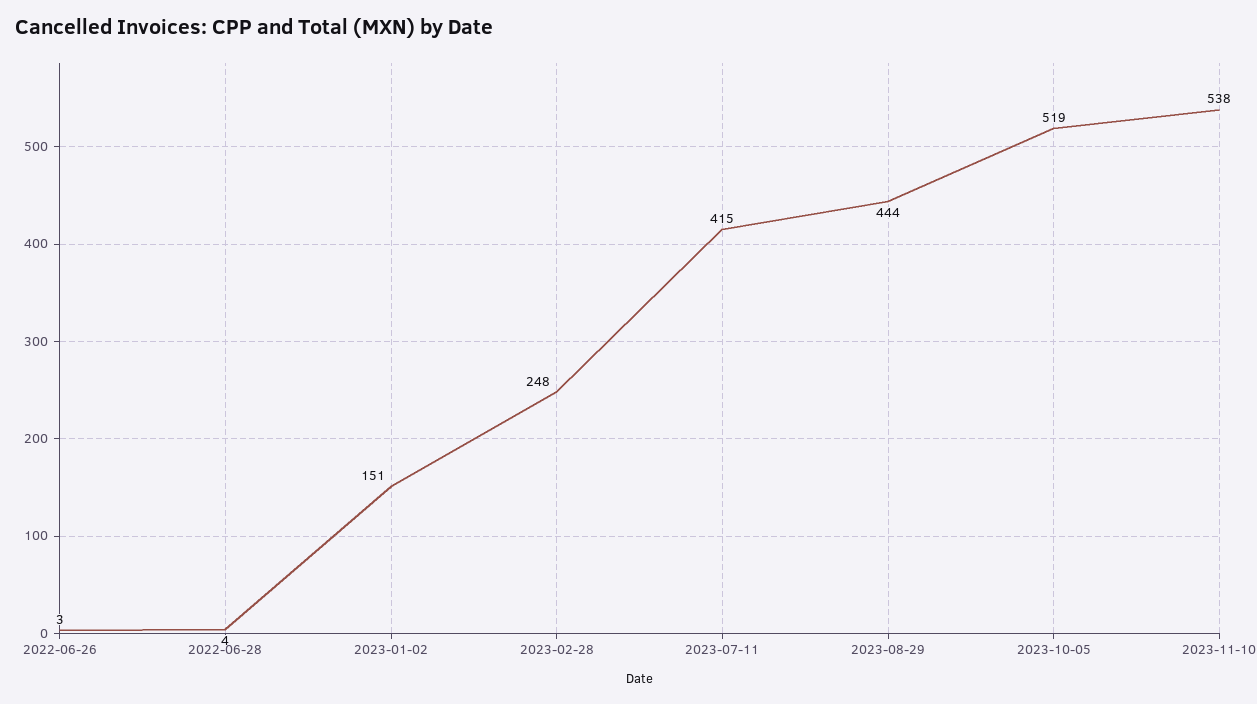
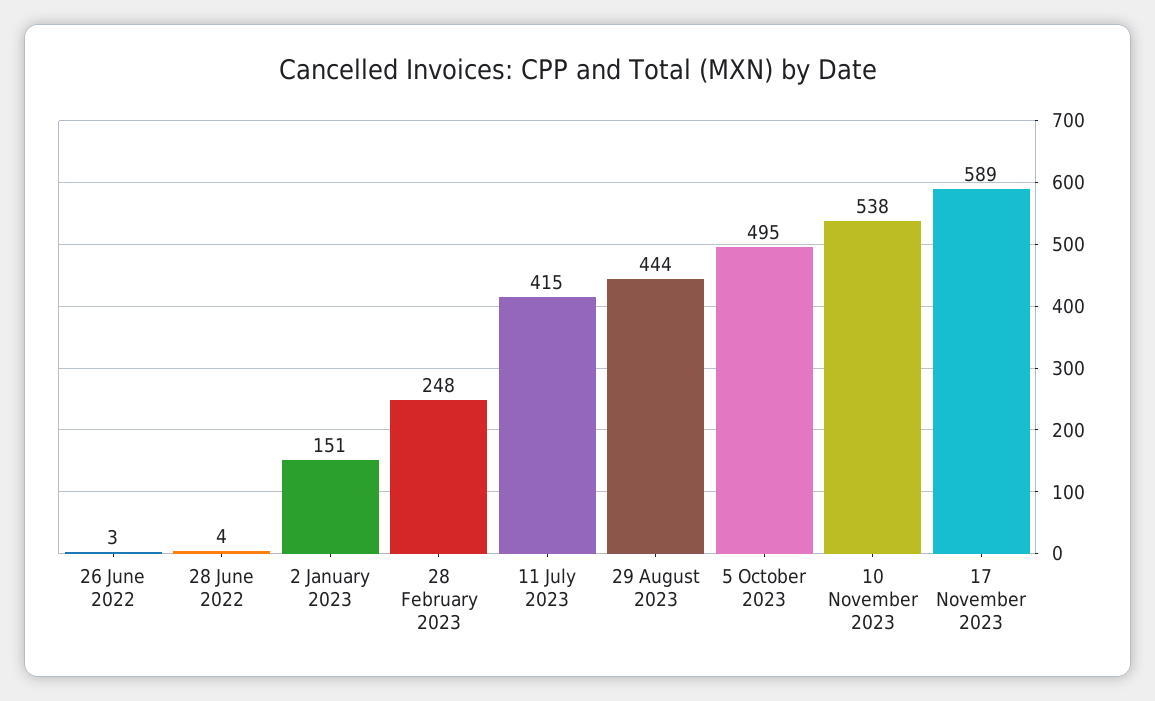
2023-10-05: 519 -> 495
17 November 2023: none -> 589

